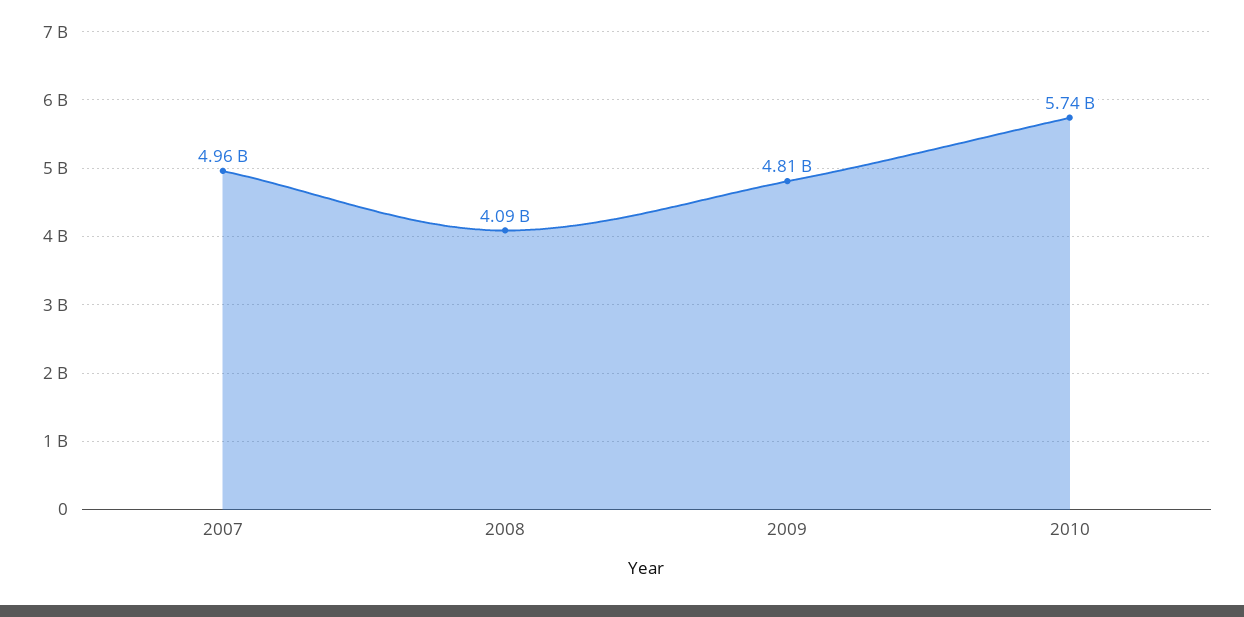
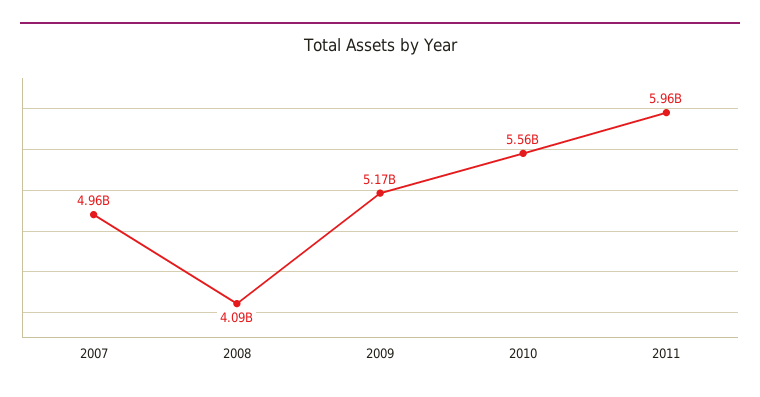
2009: 4810000000 -> 5170000000
2010: 5740000000 -> 5560000000
2011: none -> 5960000000

